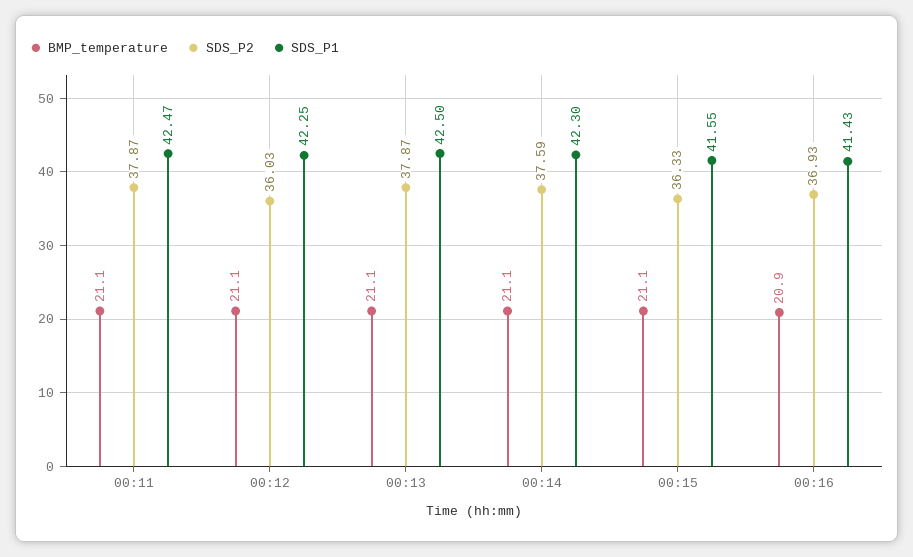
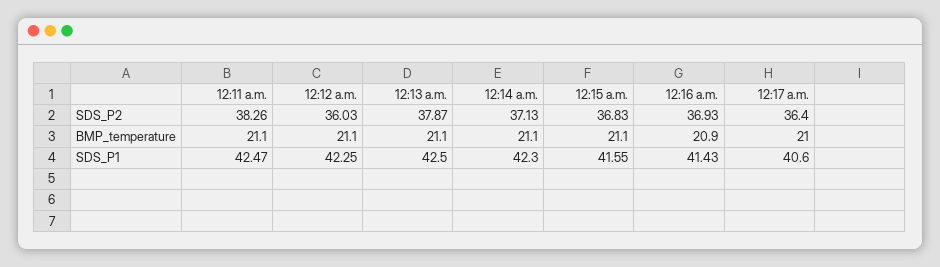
SDS_P2, 00:11: 37.87 -> 38.26
SDS_P2, 00:14: 37.59 -> 37.13
SDS_P2, 00:15: 36.33 -> 36.83
SDS_P2, 12:17 a.m.: none -> 36.4
BMP_temperature, 12:17 a.m.: none -> 21
SDS_P1, 12:17 a.m.: none -> 40.6

